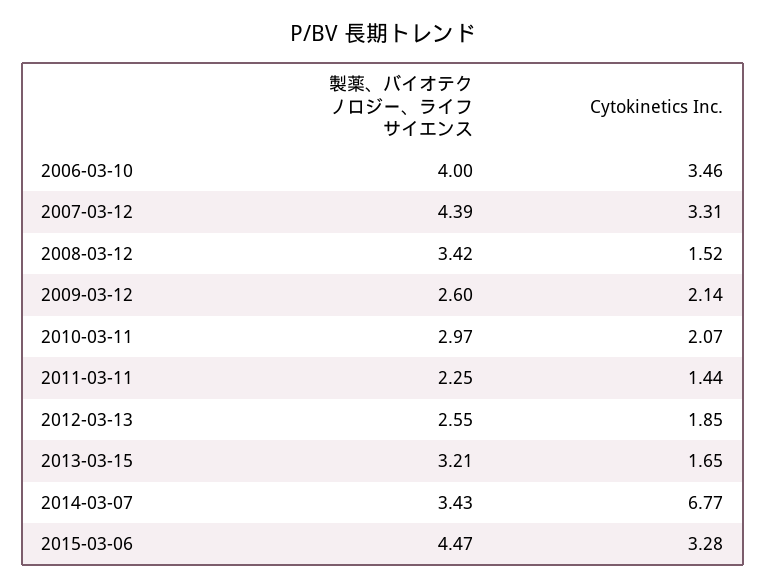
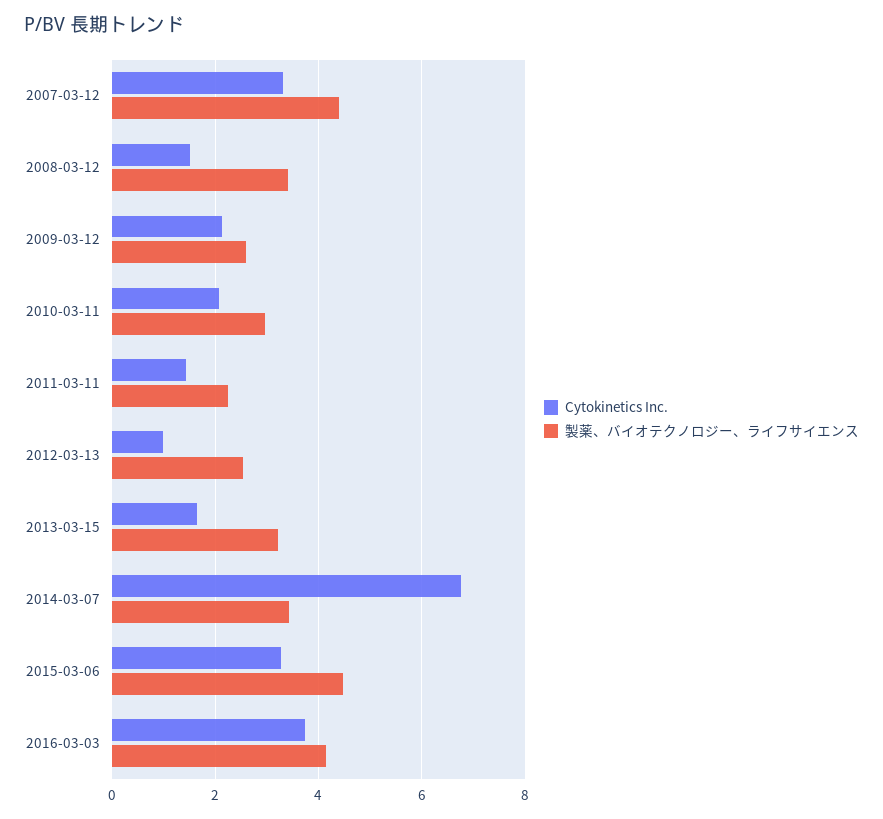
製薬、バイオテクノロジー、ライフサイエンス, 2006-03-10: 4 -> none
Cytokinetics Inc., 2006-03-10: 3.46 -> none
Cytokinetics Inc., 2012-03-13: 1.85 -> 1
Cytokinetics Inc., 2016-03-03: none -> 3.8
製薬、バイオテクノロジー、ライフサイエンス, 2016-03-03: none -> 4.2

